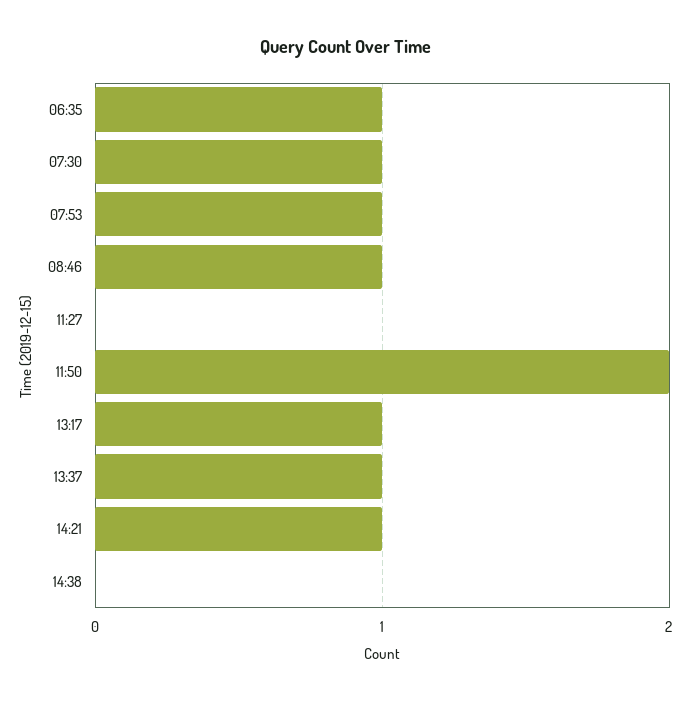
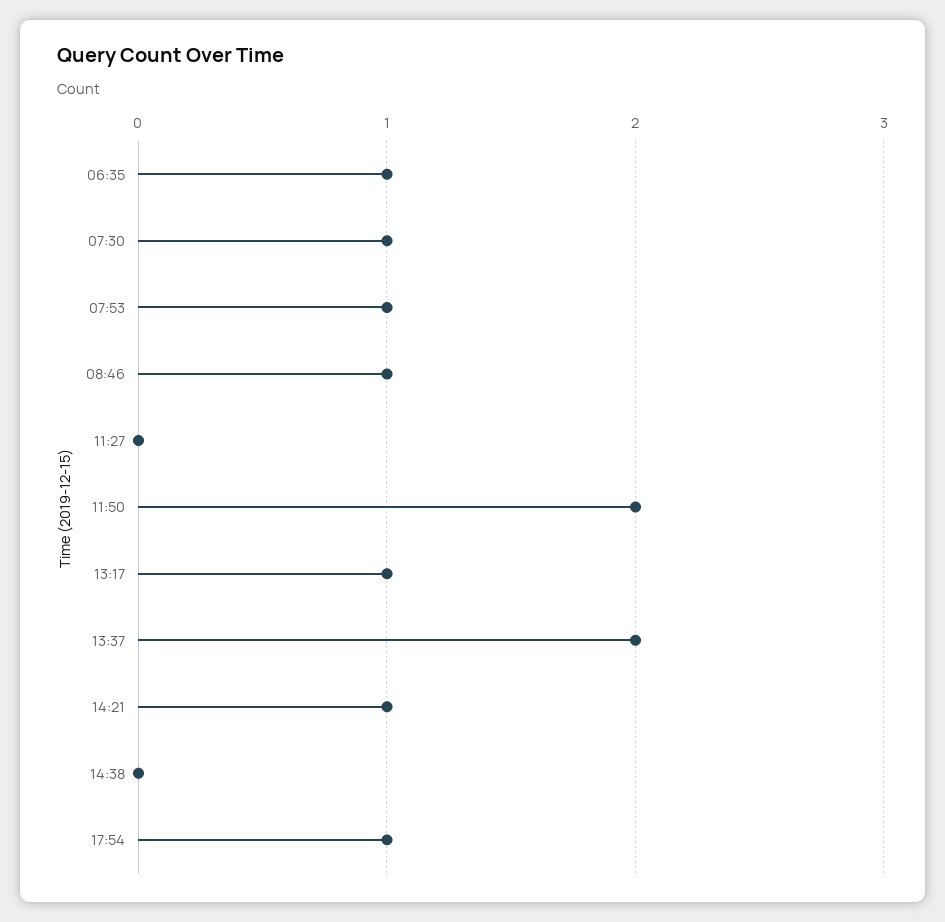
13:37: 1 -> 2
17:54: none -> 1

